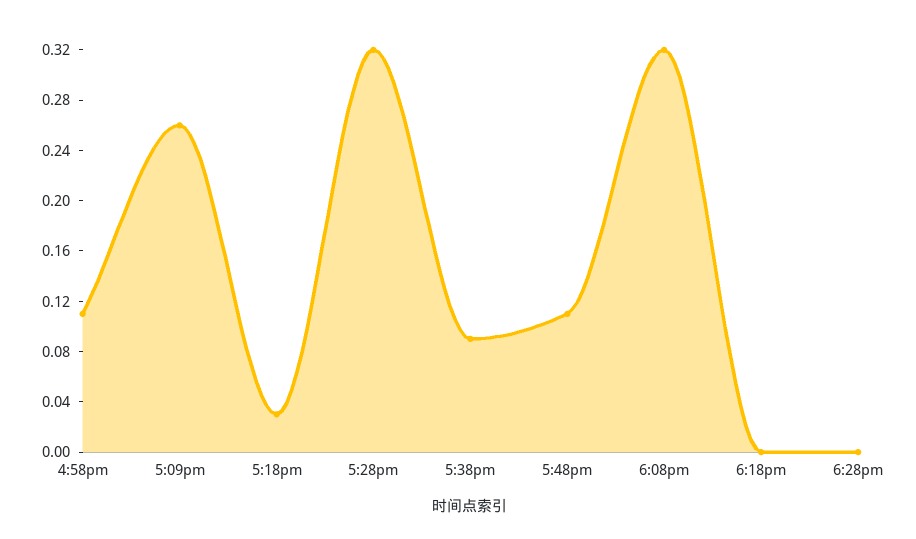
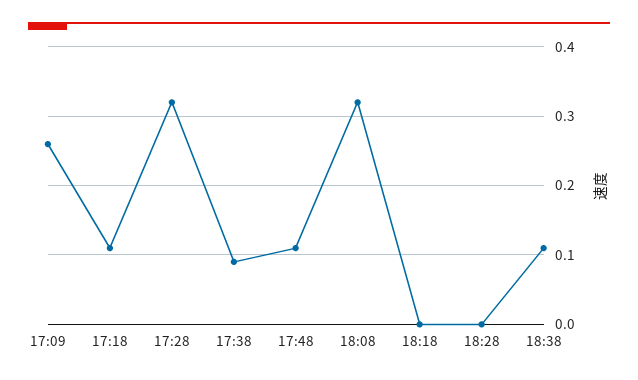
4:58pm: 0.11 -> none
5:18pm: 0.03 -> 0.11
18:38: none -> 0.11

